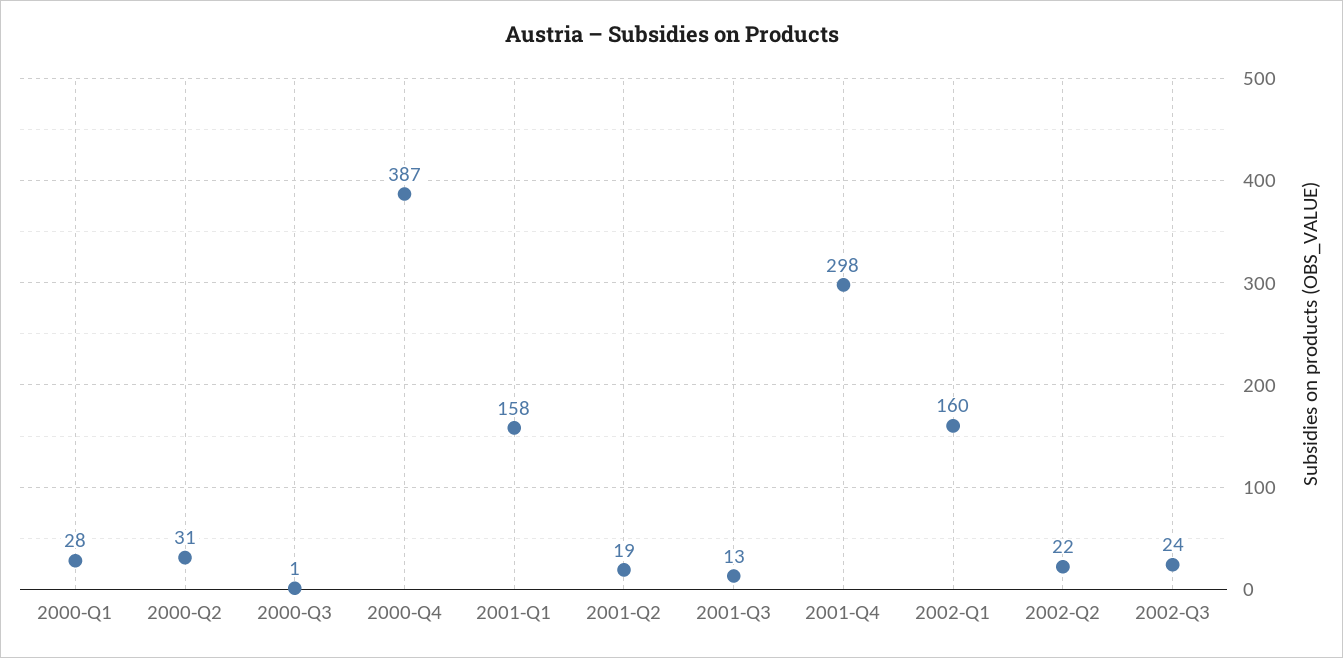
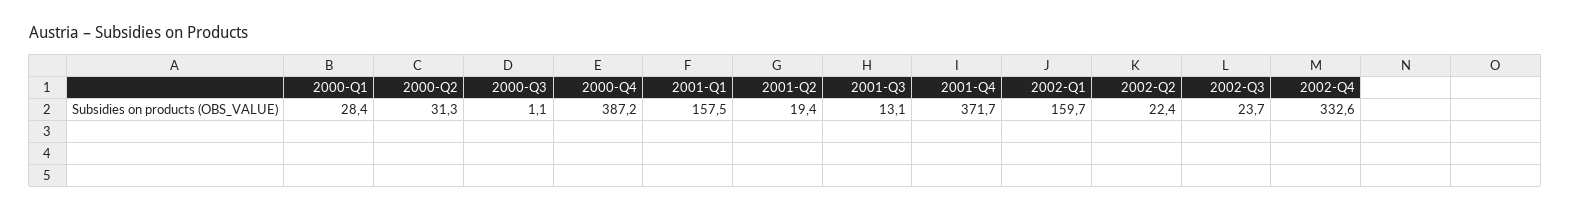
2001-Q4: 298 -> 371.7
2002-Q4: none -> 332.6

